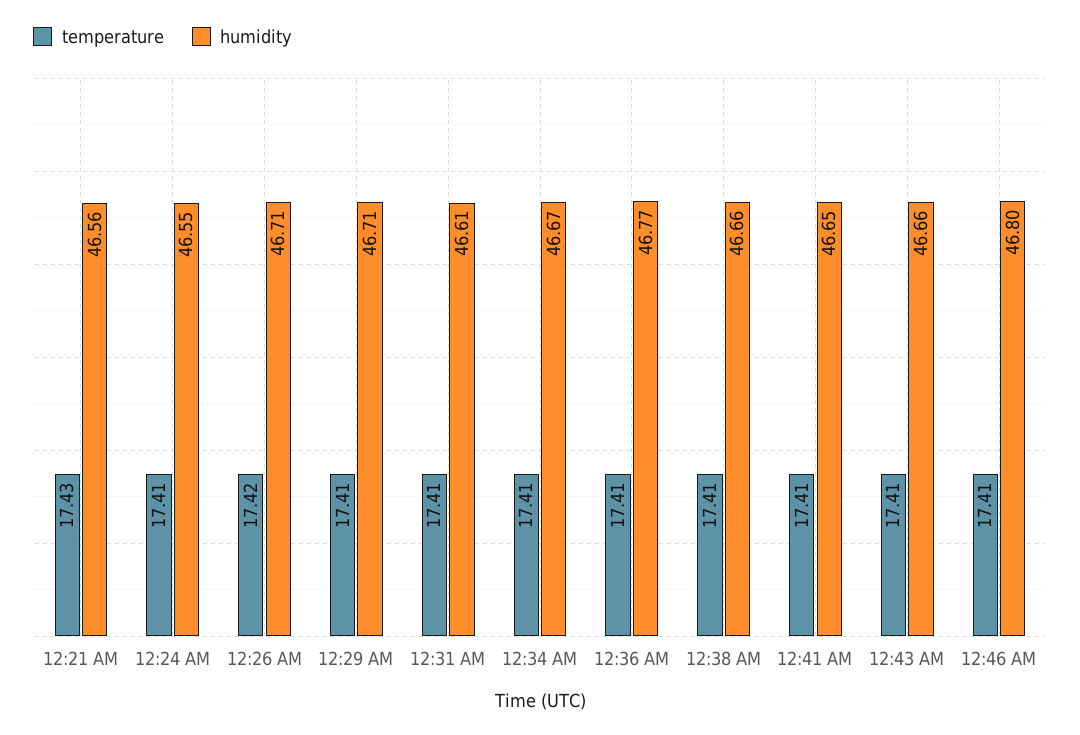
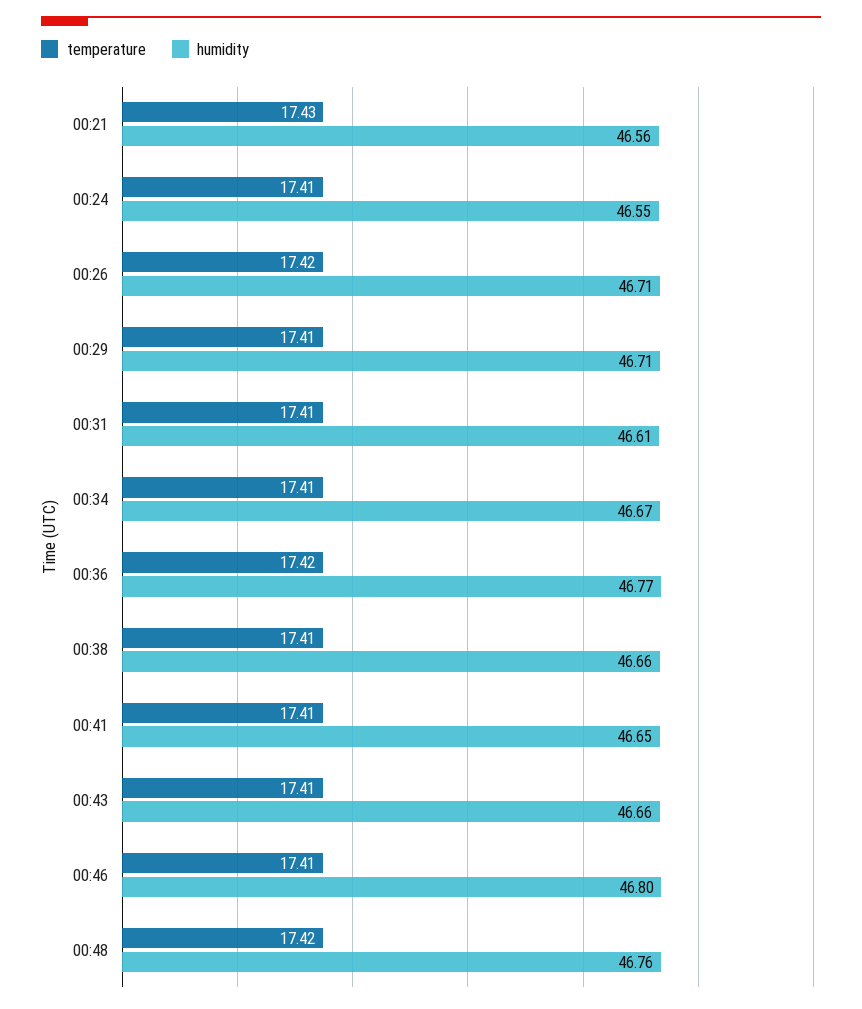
temperature, 12:36 AM: 17.41 -> 17.42
temperature, 00:48: none -> 17.42
humidity, 00:48: none -> 46.76

